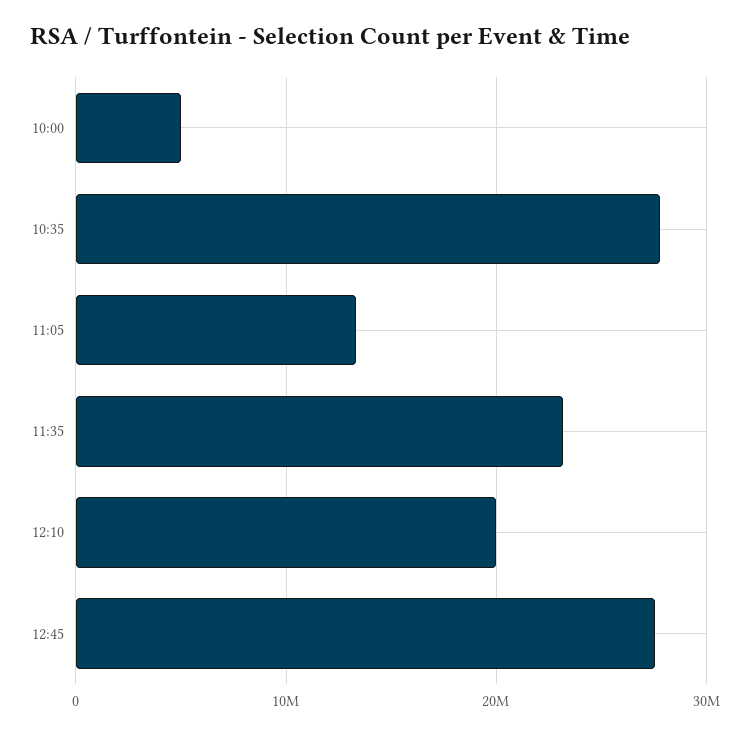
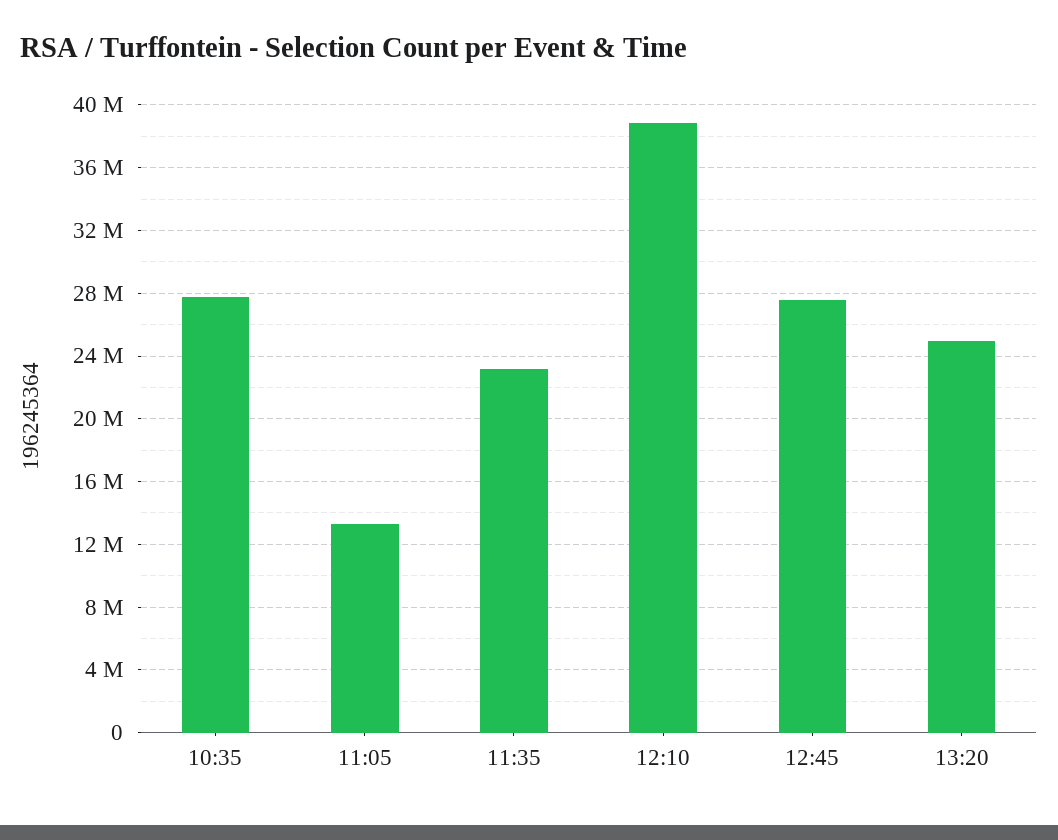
10:00: 5000000 -> none
12:10: 20000000 -> 39000000
13:20: none -> 25000000

